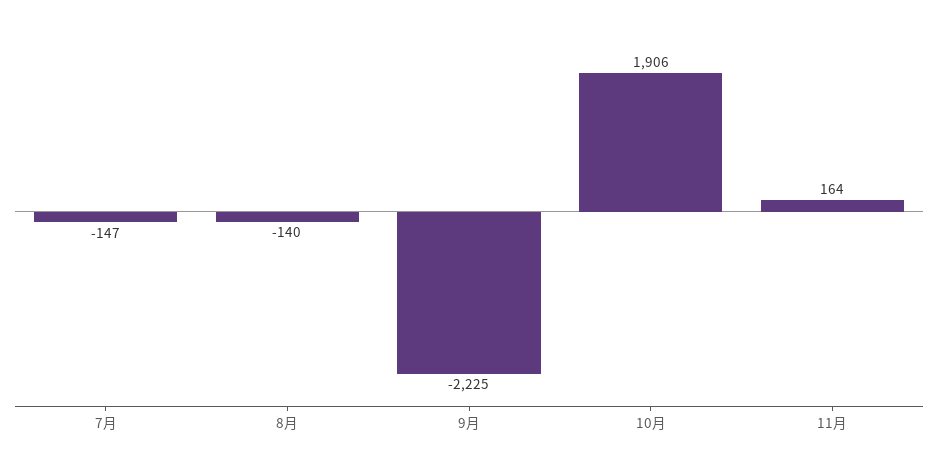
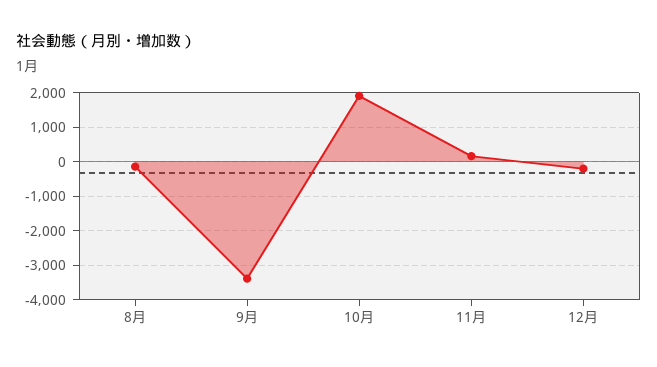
7月: -147 -> none
9月: -2225 -> -3400
12月: none -> -200

